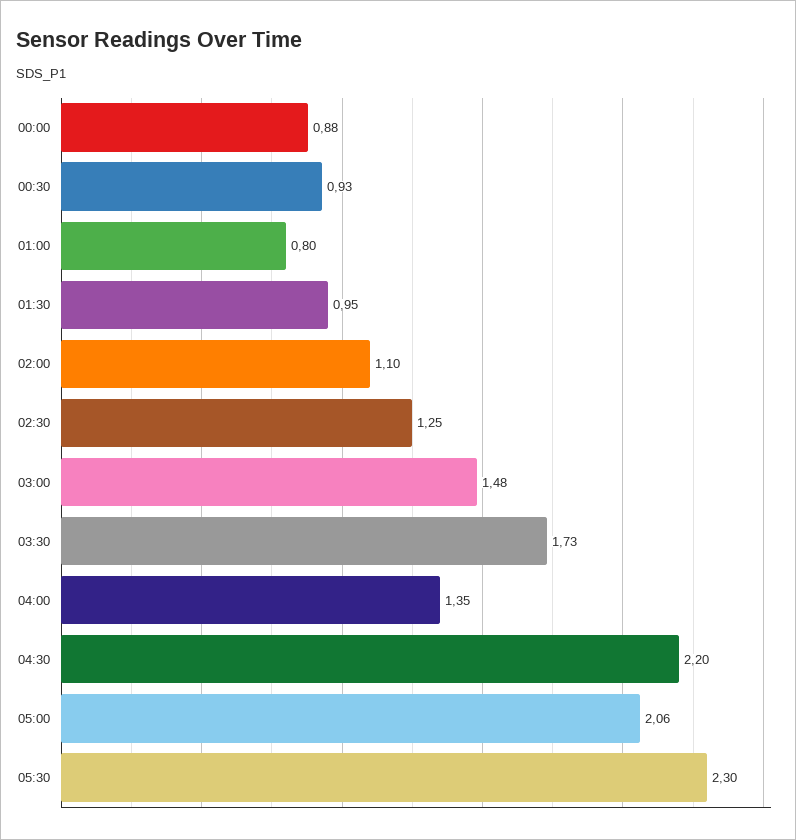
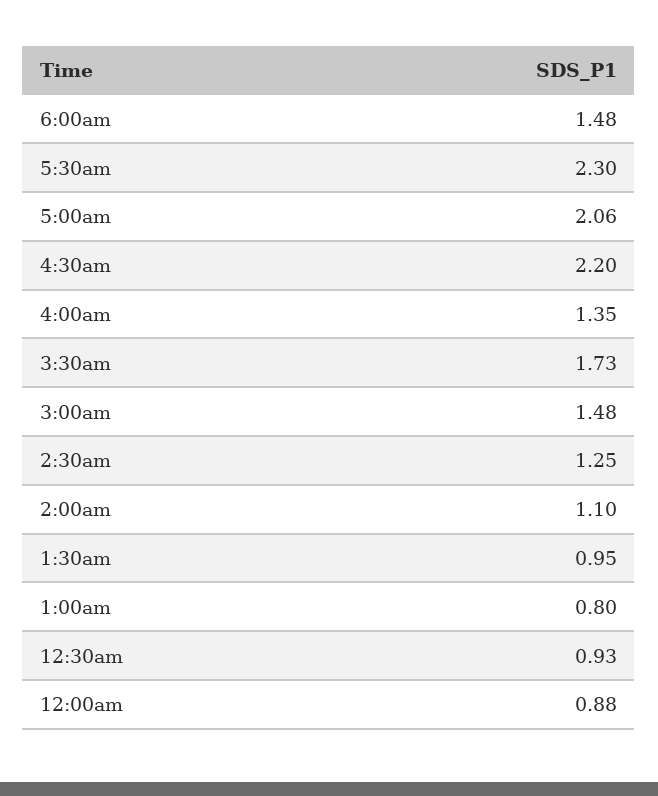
6:00am: none -> 1.48

